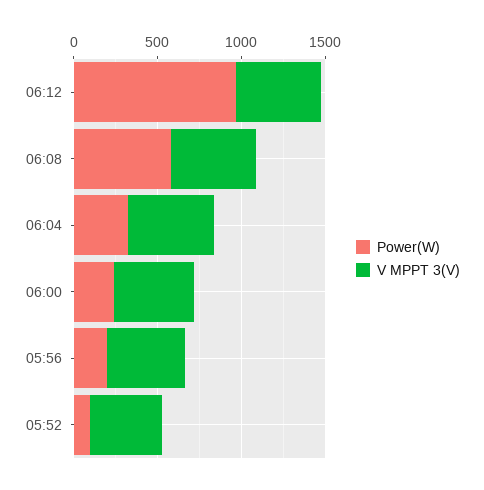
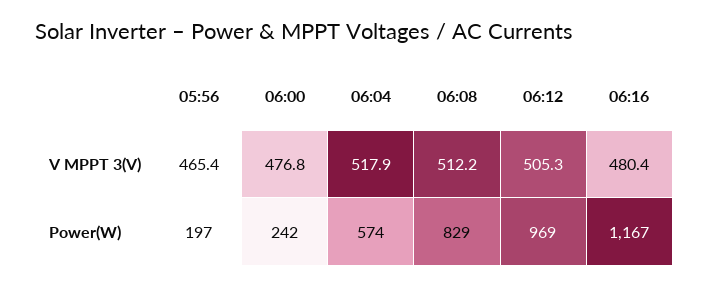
Power(W), 06:08: 600 -> 829
Power(W), 06:04: 300 -> 574
Power(W), 05:52: 100 -> none
V MPPT 3(V), 05:52: 400 -> none
V MPPT 3(V), 06:16: none -> 480.4
Power(W), 06:16: none -> 1167

